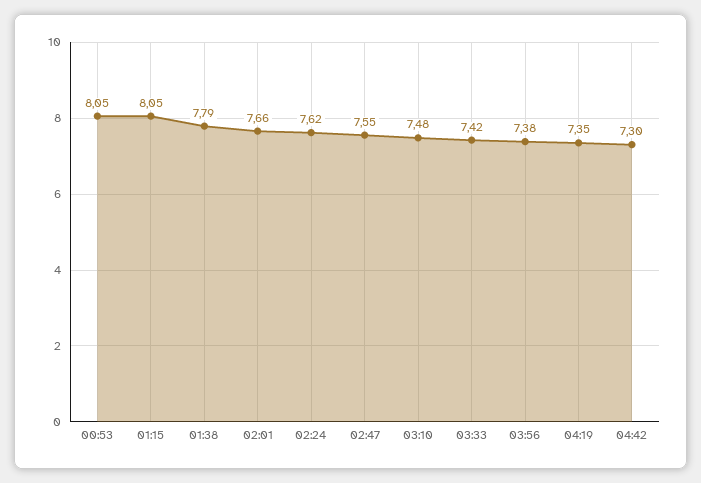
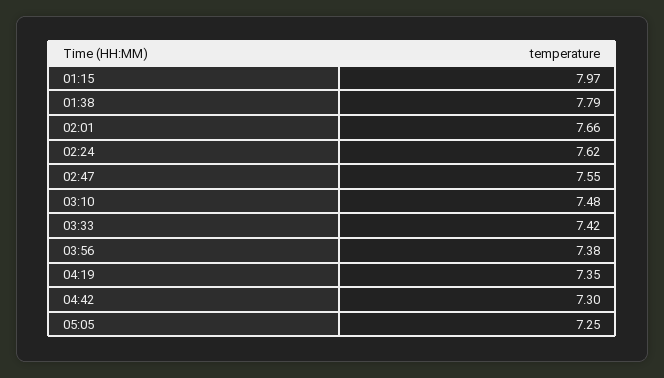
00:53: 8.05 -> none
01:15: 8.05 -> 7.97
05:05: none -> 7.25

